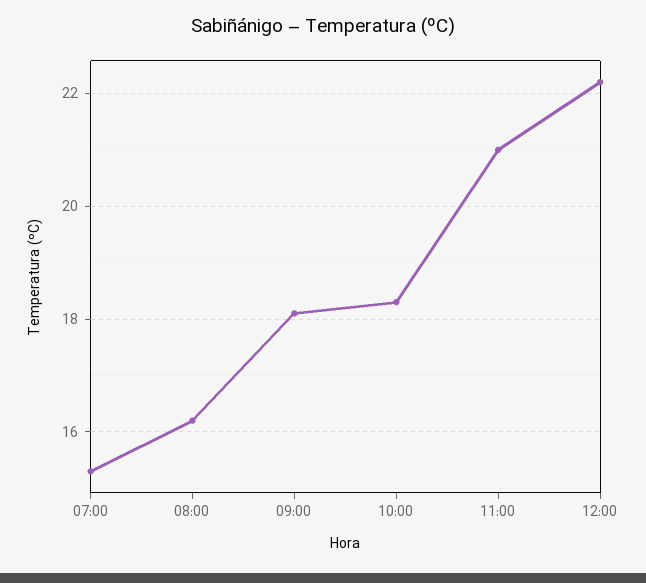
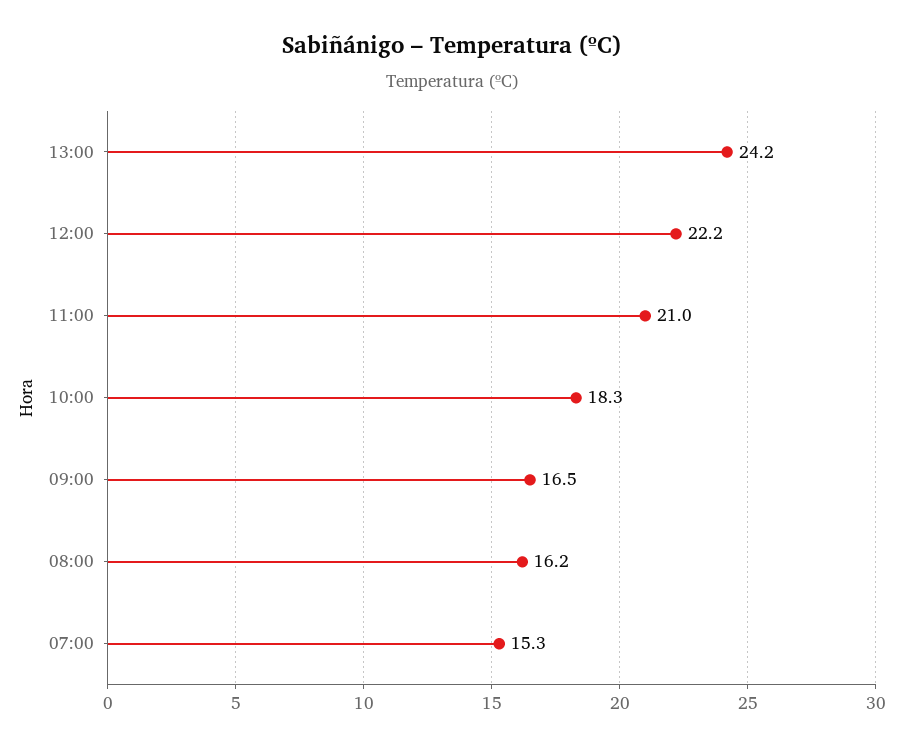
09:00: 18 -> 16.5
13:00: none -> 24.2

